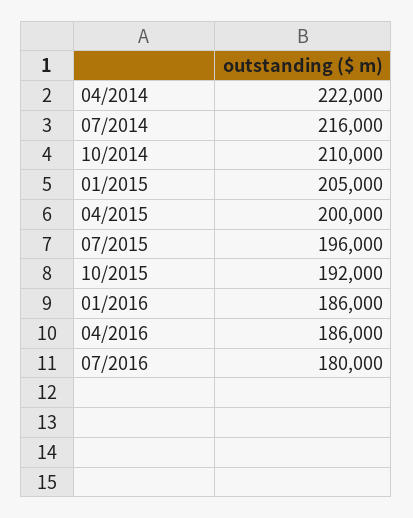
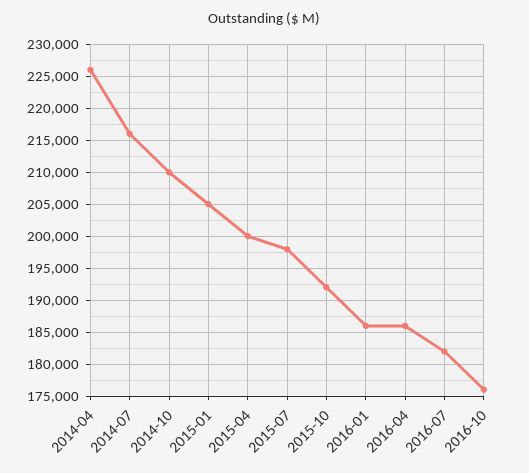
04/2014: 222000 -> 226000
07/2015: 196000 -> 198000
07/2016: 180000 -> 182000
2016-10: none -> 176000

